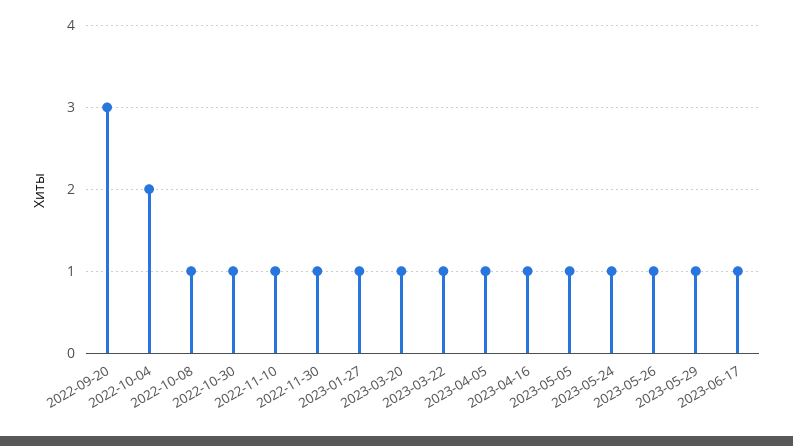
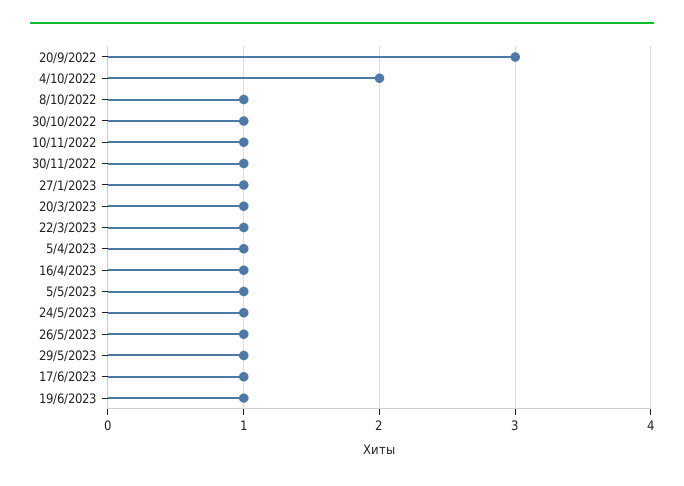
19/6/2023: none -> 1

